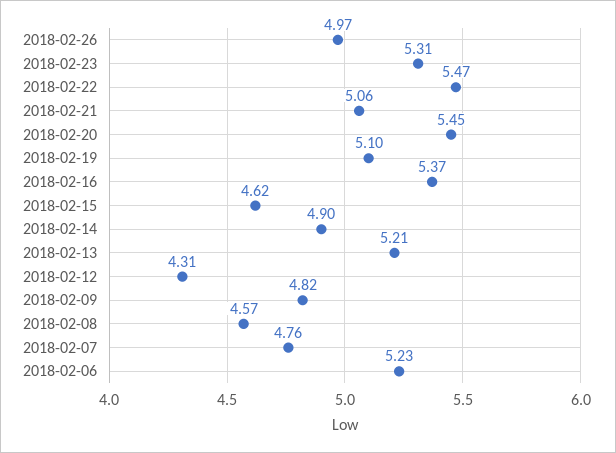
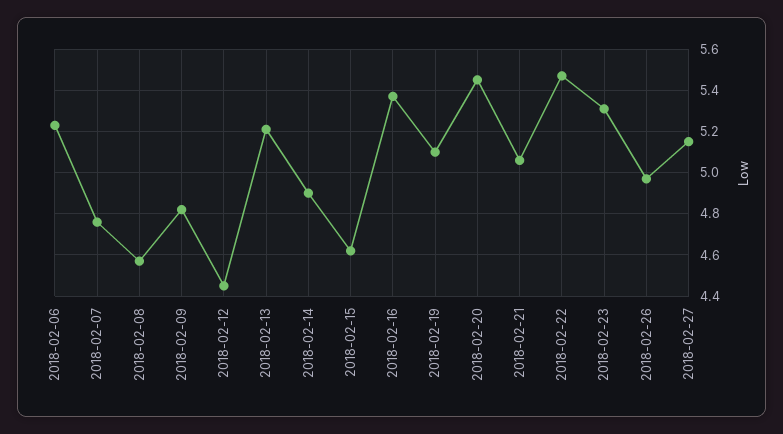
2018-02-12: 4.31 -> 4.45
2018-02-27: none -> 5.15

